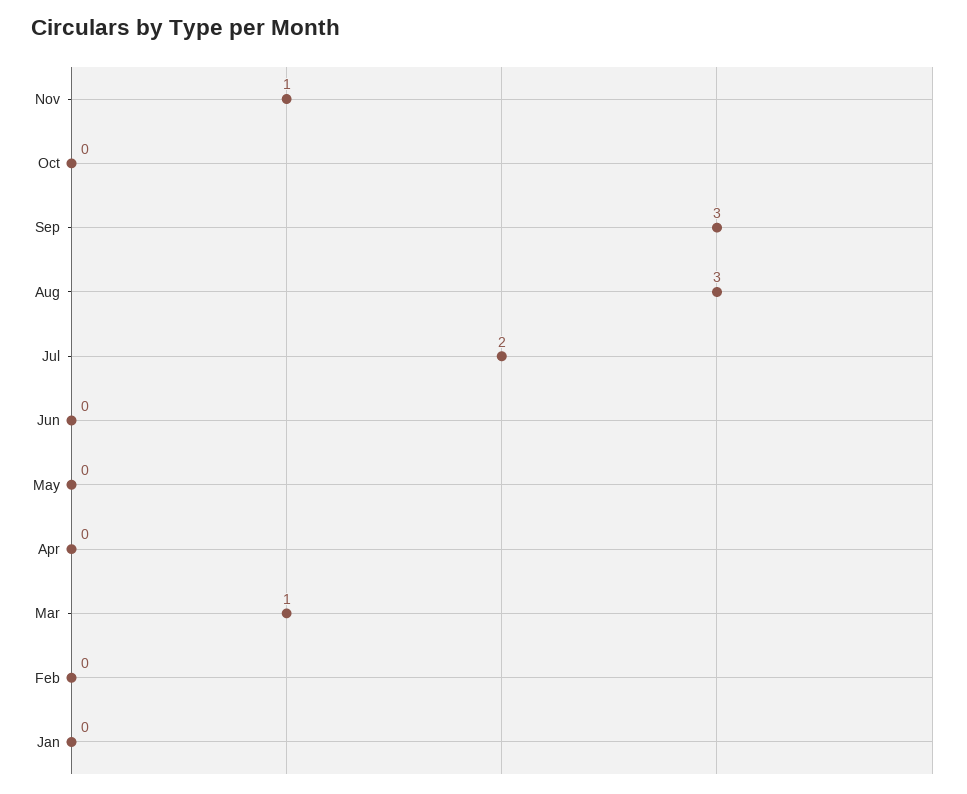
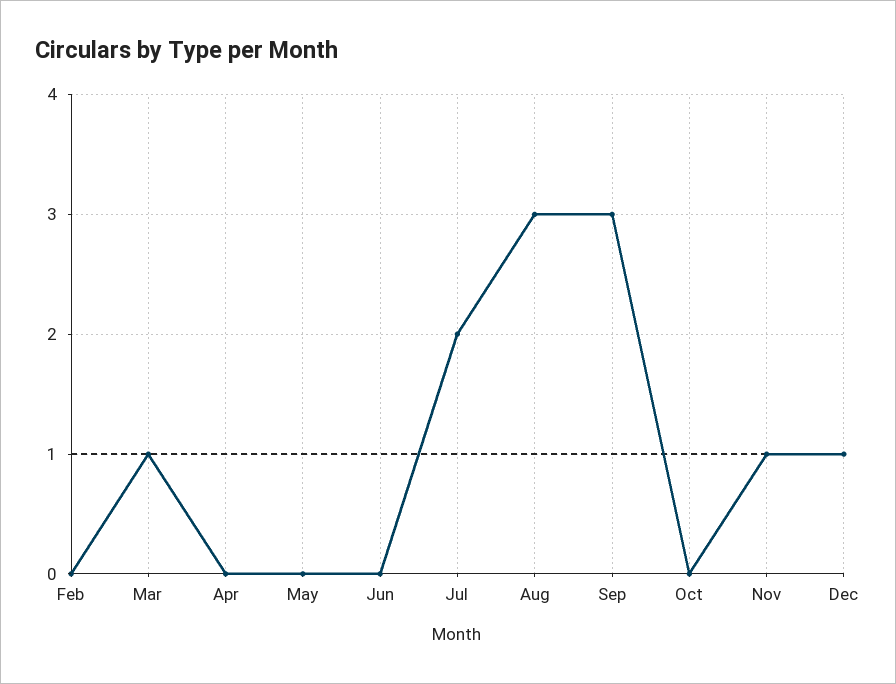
Jan: 0 -> none
Dec: none -> 1

